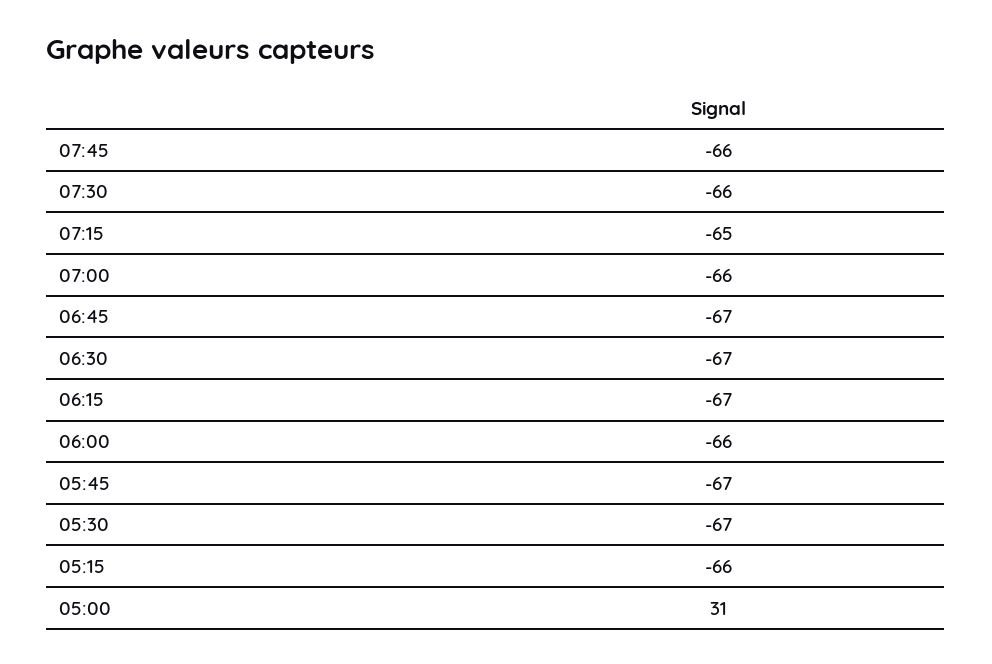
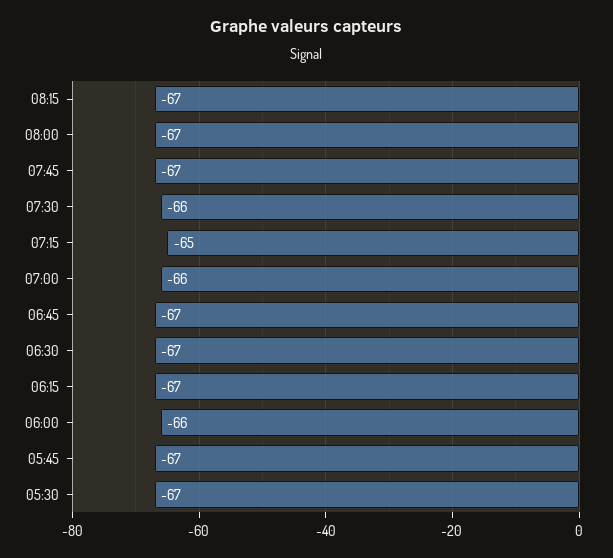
07:45: -66 -> -67
05:15: -66 -> none
05:00: 31 -> none
08:15: none -> -67
08:00: none -> -67

